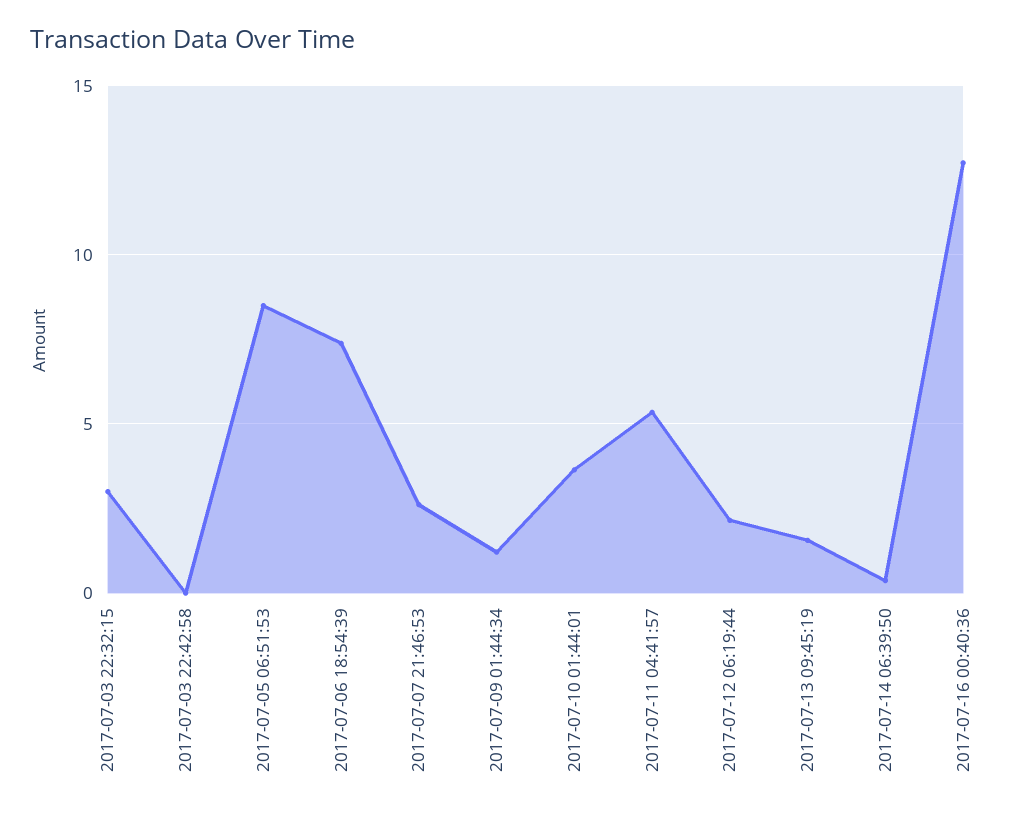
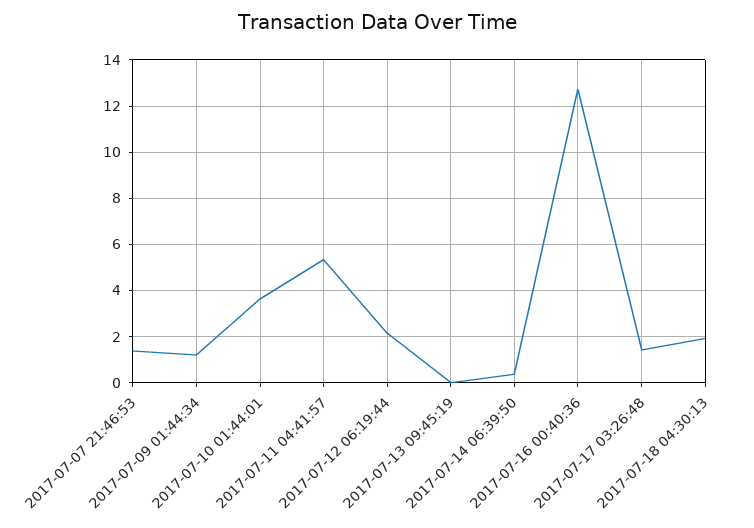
2017-07-03 22:32:15: 3 -> none
2017-07-03 22:42:58: 0 -> none
2017-07-05 06:51:53: 8.5 -> none
2017-07-06 18:54:39: 7.5 -> none
2017-07-07 21:46:53: 2.5 -> 1.5
2017-07-13 09:45:19: 1.5 -> 0
2017-07-17 03:26:48: none -> 1.5
2017-07-18 04:30:13: none -> 2

